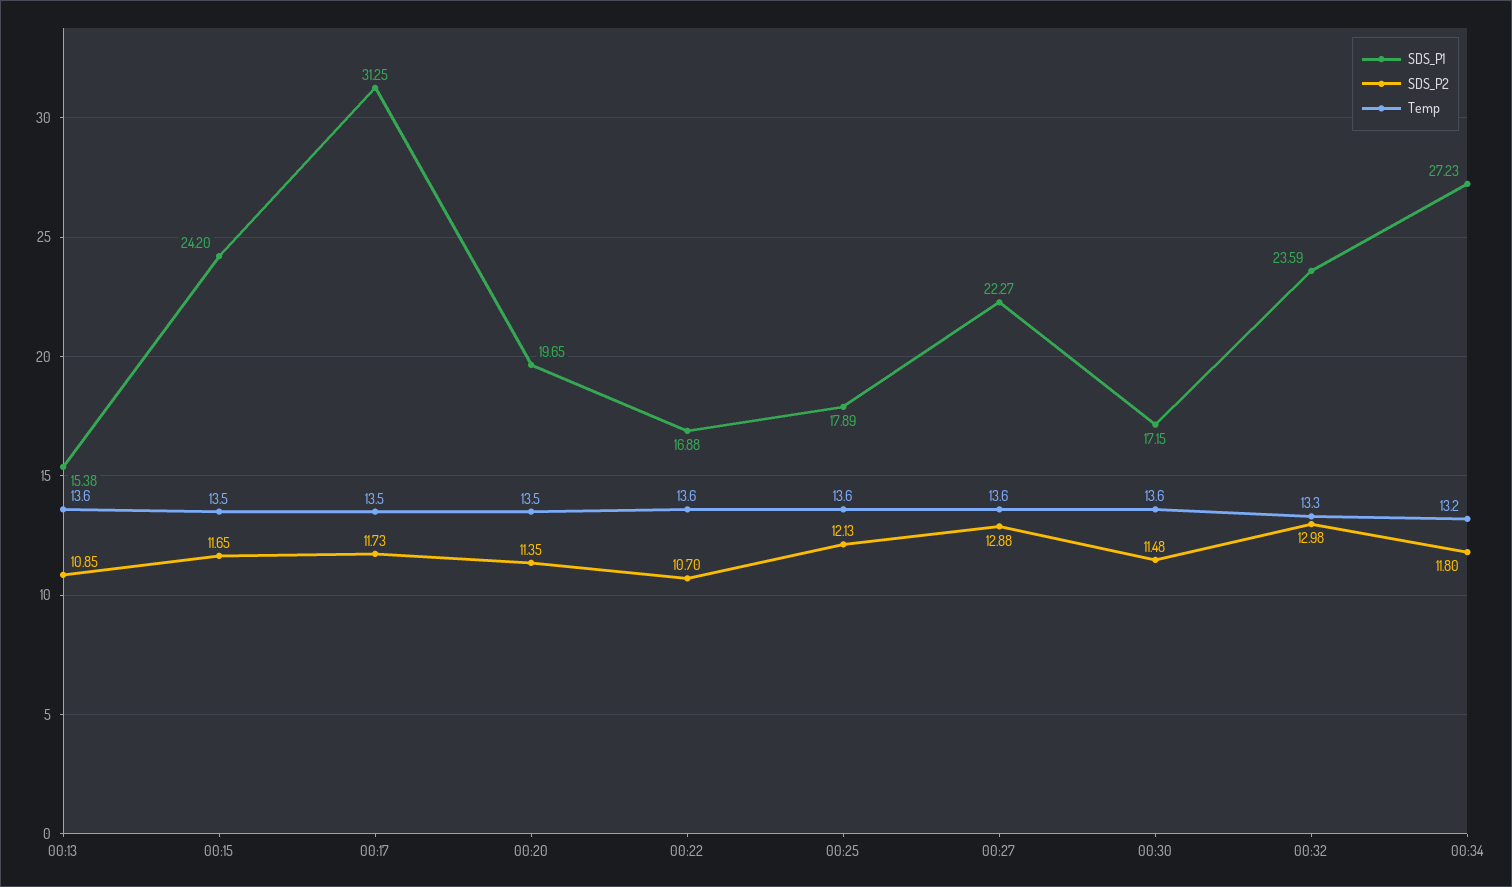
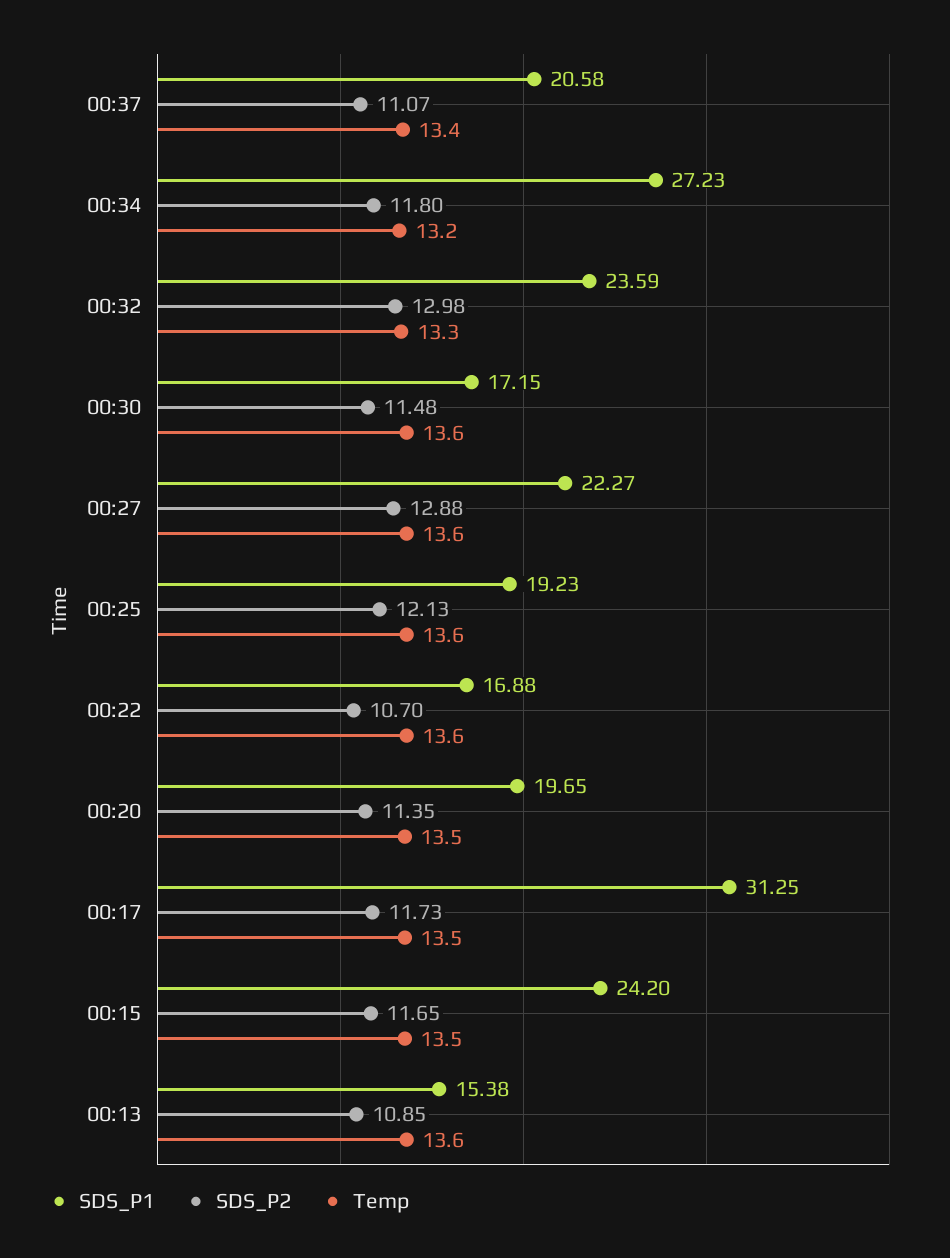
SDS_P1, 00:25: 17.89 -> 19.23
SDS_P1, 00:37: none -> 20.58
SDS_P2, 00:37: none -> 11.07
Temp, 00:37: none -> 13.4

